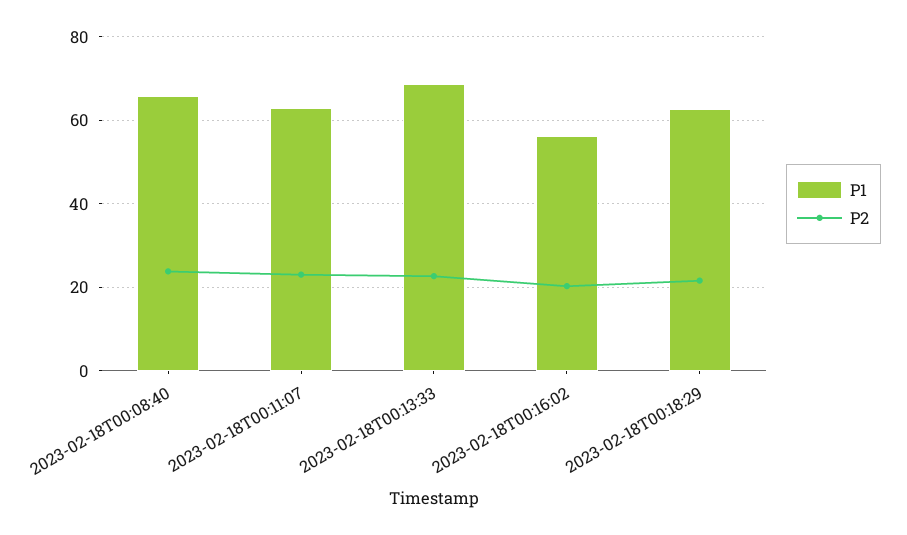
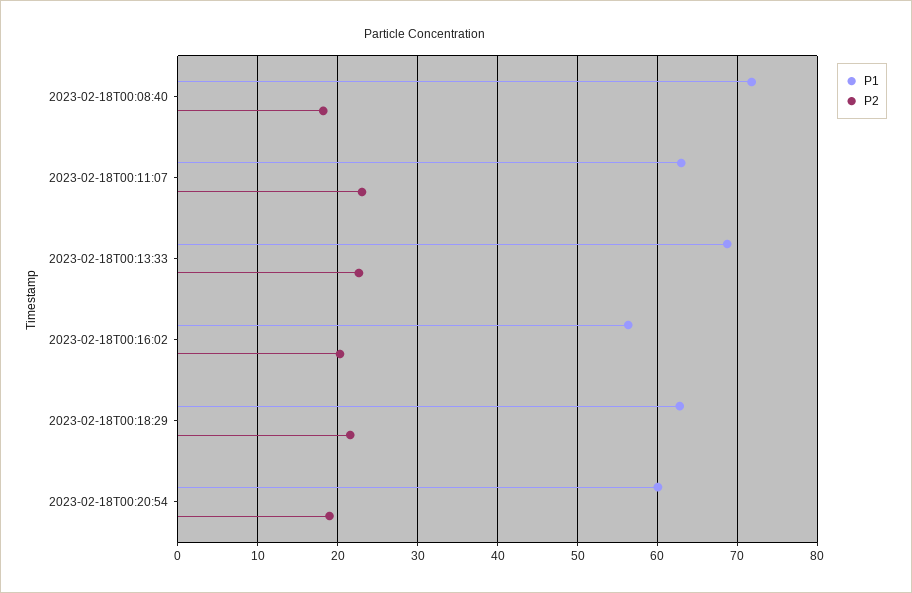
P1, 2023-02-18T00:08:40: 66 -> 72
P2, 2023-02-18T00:08:40: 24 -> 18
P1, 2023-02-18T00:20:54: none -> 60
P2, 2023-02-18T00:20:54: none -> 19

